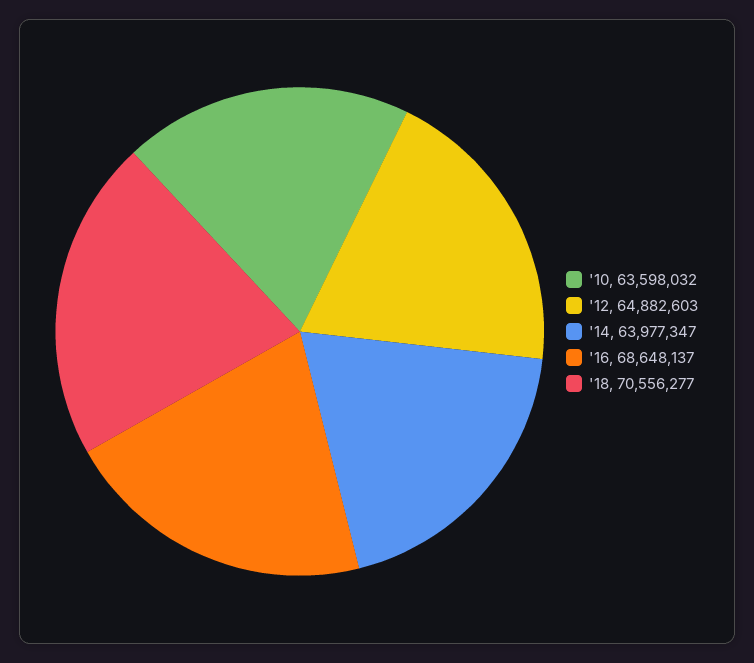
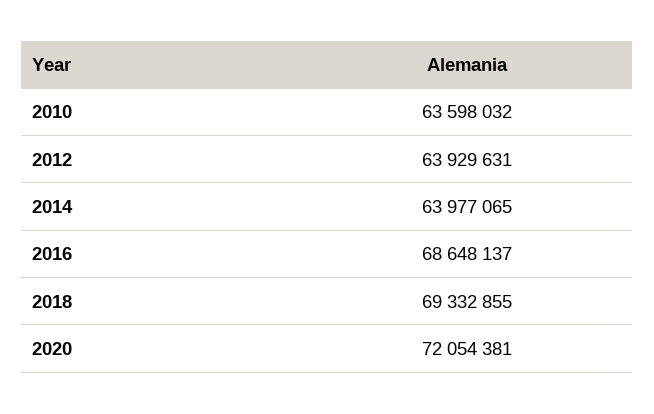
'12: 64882603 -> 63929631
'14: 63977347 -> 63977065
'18: 70556277 -> 69332855
2020: none -> 72054381

